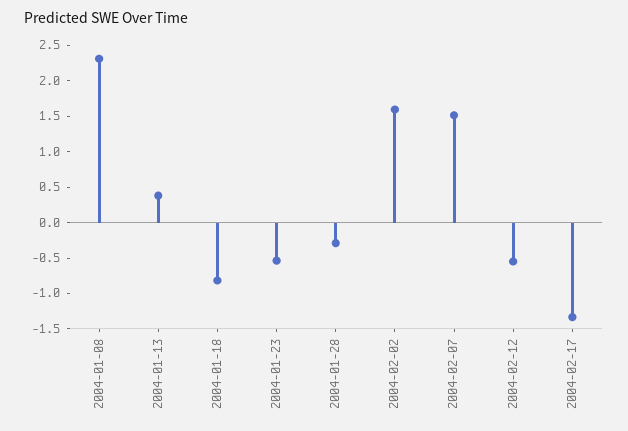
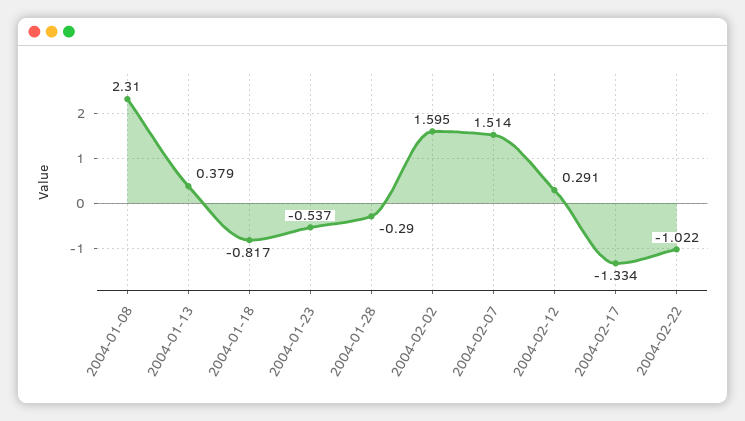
2004-02-12: -0.5 -> 0.291
2004-02-22: none -> -1.022

